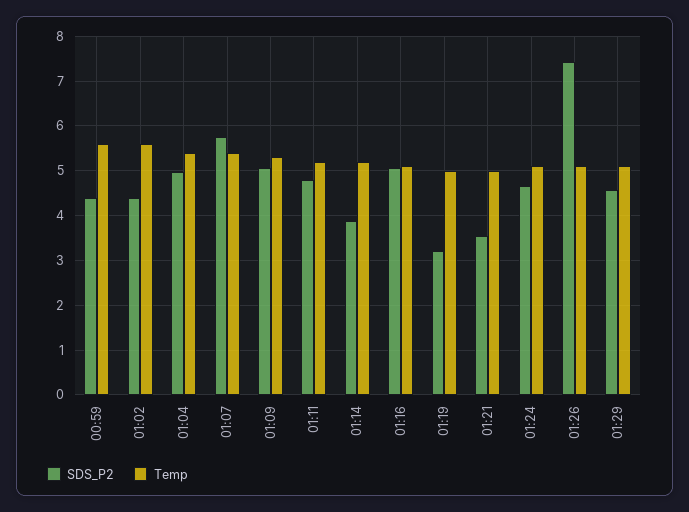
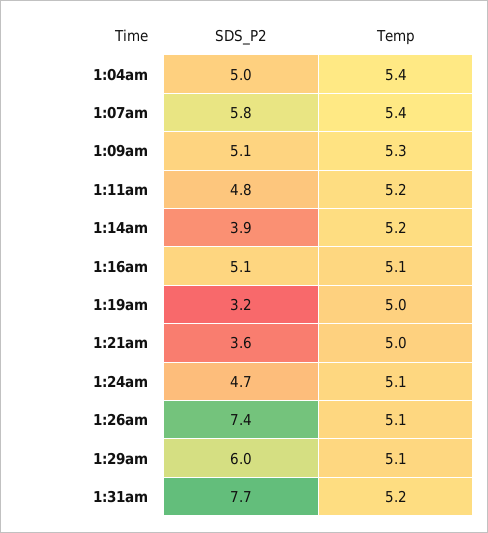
SDS_P2, 00:59: 4.4 -> none
Temp, 00:59: 5.6 -> none
SDS_P2, 01:02: 4.4 -> none
Temp, 01:02: 5.6 -> none
SDS_P2, 01:29: 4.6 -> 6
SDS_P2, 1:31am: none -> 7.7
Temp, 1:31am: none -> 5.2

